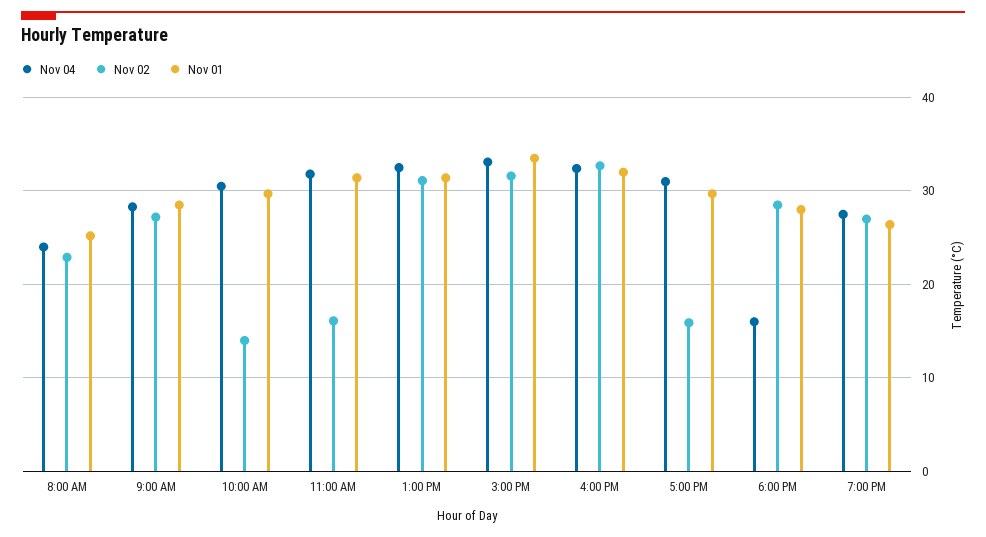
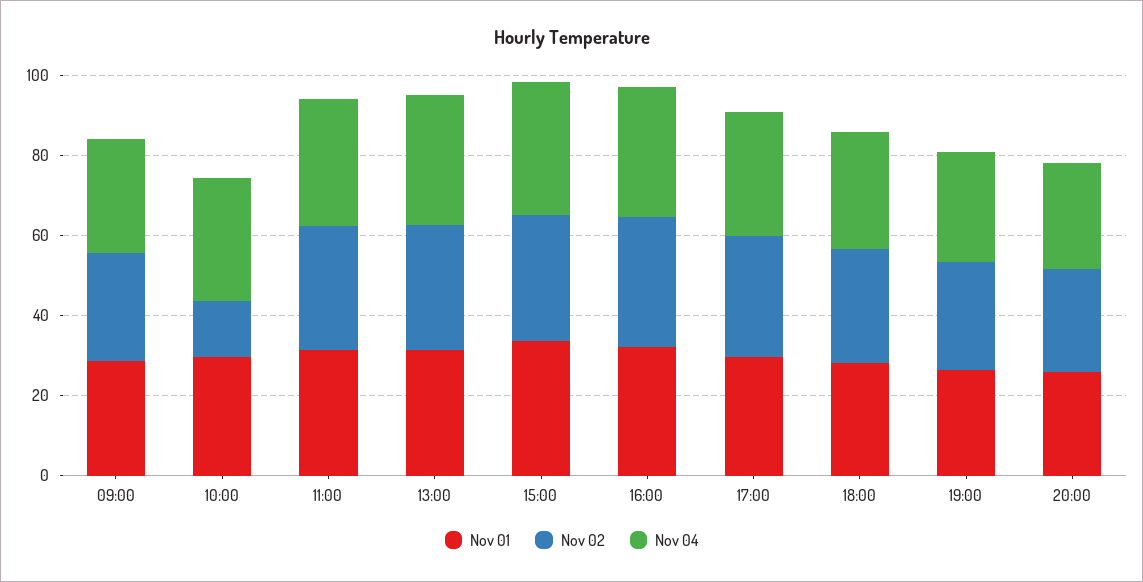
Nov 04, 8:00 AM: 24 -> none
Nov 02, 8:00 AM: 23 -> none
Nov 01, 8:00 AM: 25 -> none
Nov 02, 11:00 AM: 16 -> 30
Nov 02, 5:00 PM: 16 -> 30
Nov 04, 6:00 PM: 16 -> 30
Nov 01, 20:00: none -> 25
Nov 02, 20:00: none -> 25
Nov 04, 20:00: none -> 25

